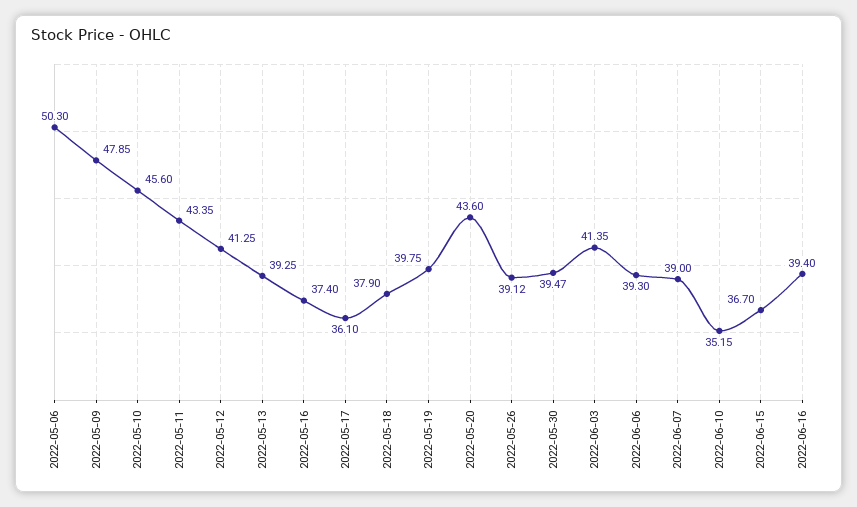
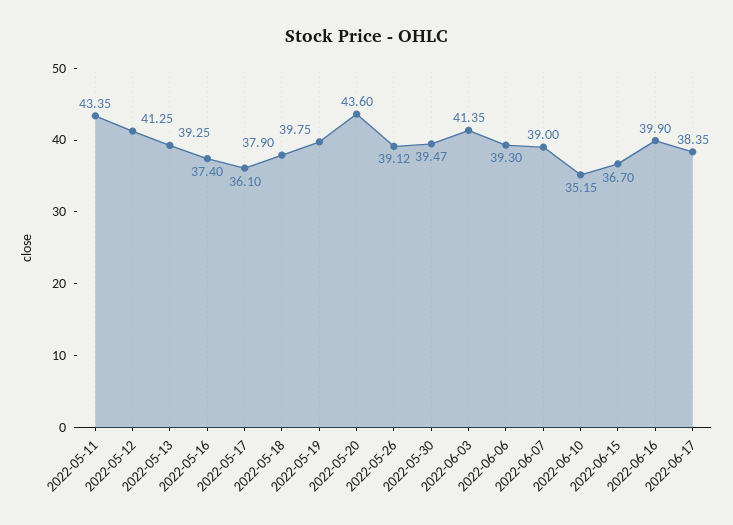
2022-05-06: 50.3 -> none
2022-05-09: 47.85 -> none
2022-05-10: 45.6 -> none
2022-06-16: 39.4 -> 39.9
2022-06-17: none -> 38.35

